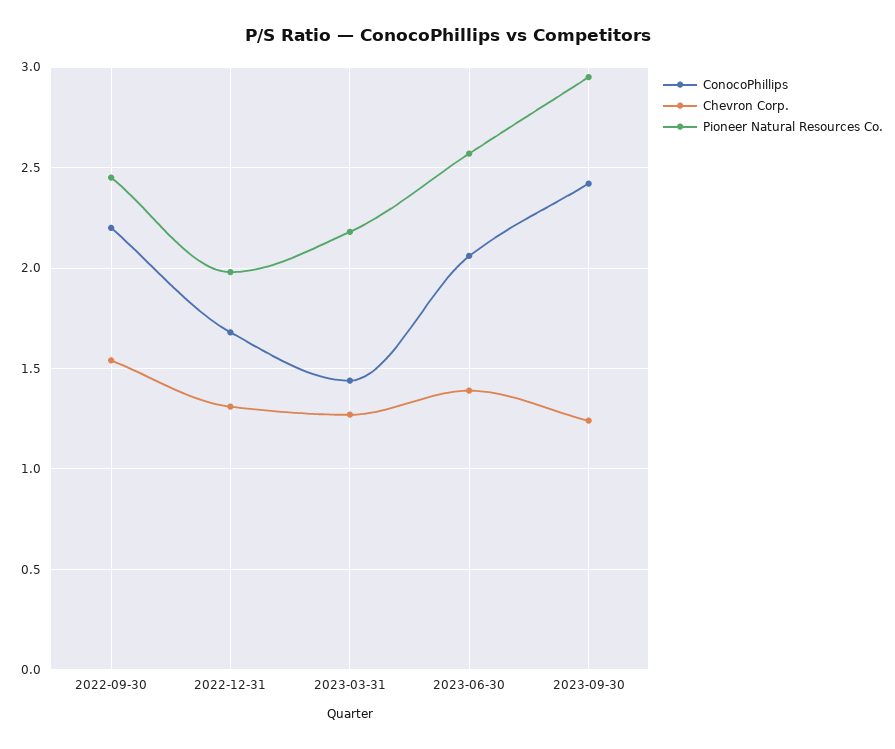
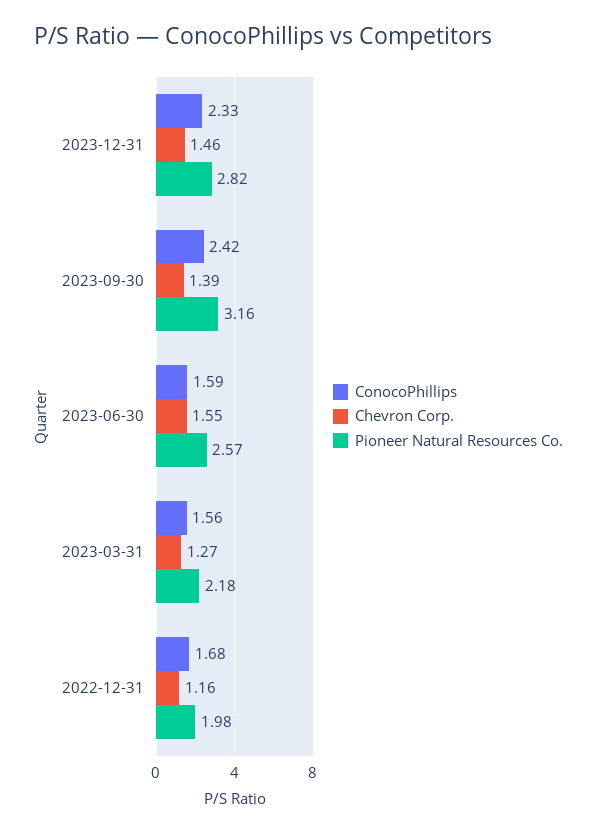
ConocoPhillips, 2022-09-30: 2.2 -> none
Chevron Corp., 2022-09-30: 1.55 -> none
Pioneer Natural Resources Co., 2022-09-30: 2.45 -> none
Chevron Corp., 2022-12-31: 1.3 -> 1.16
ConocoPhillips, 2023-03-31: 1.45 -> 1.56
ConocoPhillips, 2023-06-30: 2.05 -> 1.59
Chevron Corp., 2023-06-30: 1.4 -> 1.55
Chevron Corp., 2023-09-30: 1.25 -> 1.39
Pioneer Natural Resources Co., 2023-09-30: 2.95 -> 3.16
ConocoPhillips, 2023-12-31: none -> 2.33
Chevron Corp., 2023-12-31: none -> 1.46
Pioneer Natural Resources Co., 2023-12-31: none -> 2.82

